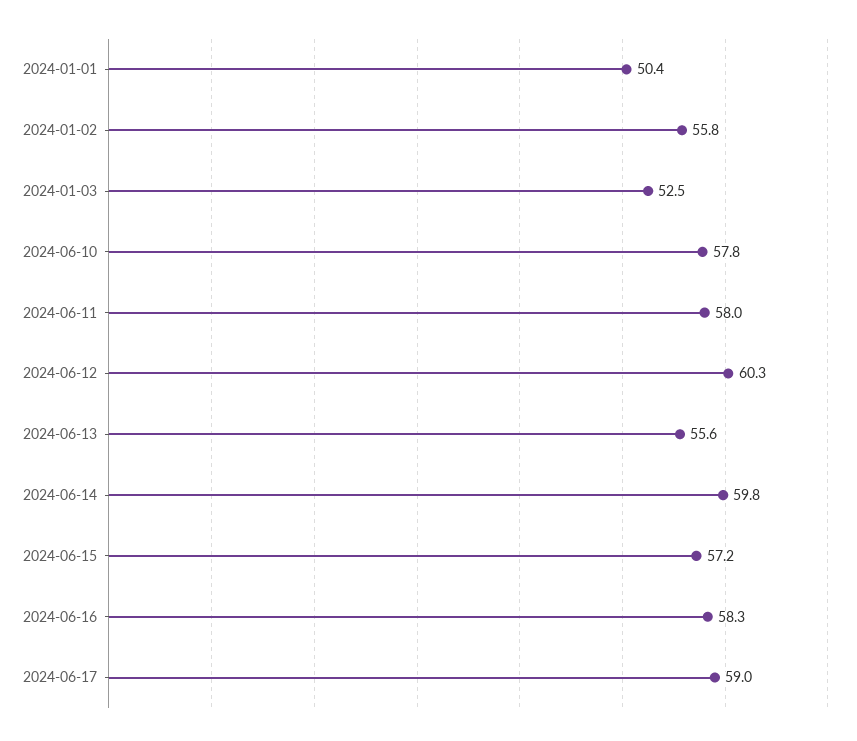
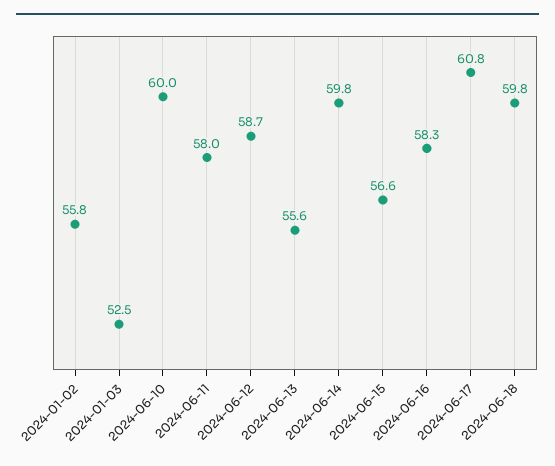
2024-01-01: 50.4 -> none
2024-06-10: 57.8 -> 60
2024-06-12: 60.3 -> 58.7
2024-06-15: 57.2 -> 56.6
2024-06-17: 59 -> 60.8
2024-06-18: none -> 59.8

